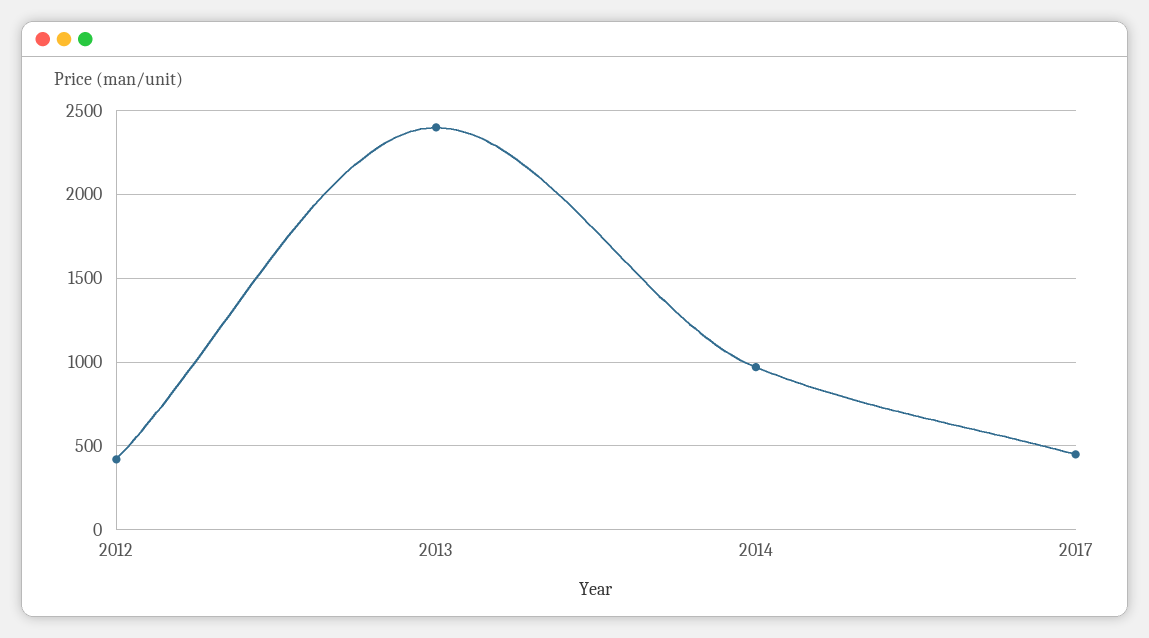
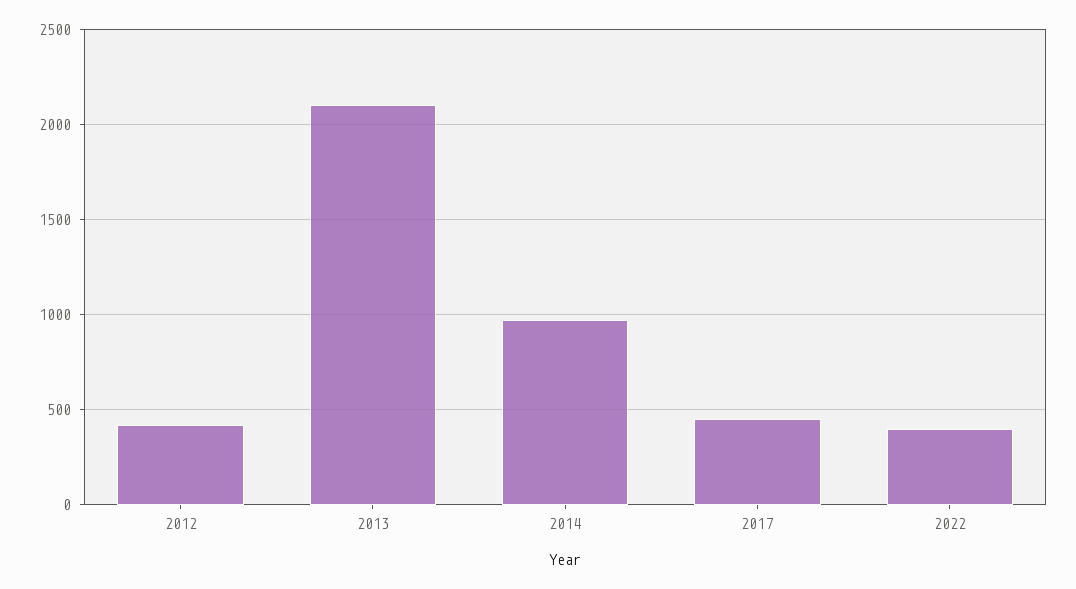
2013: 2400 -> 2100
2022: none -> 400

